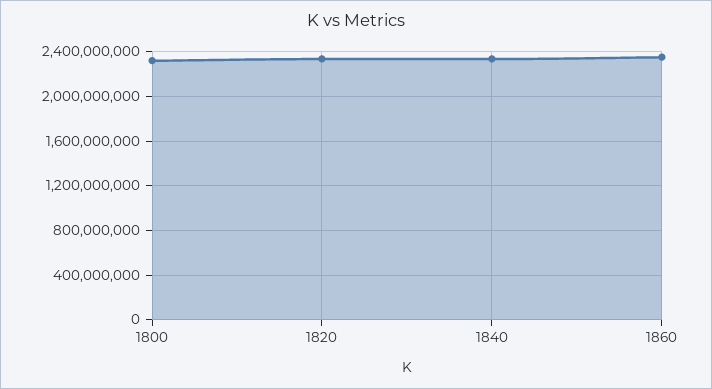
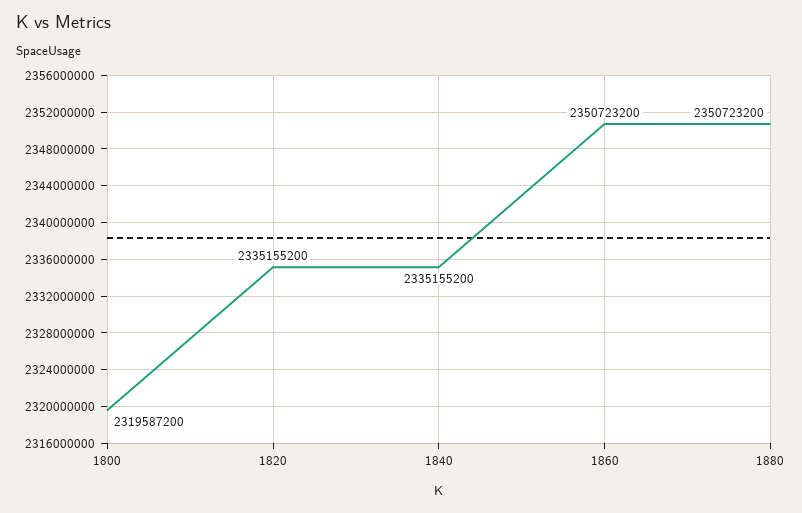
1880: none -> 2350723200

